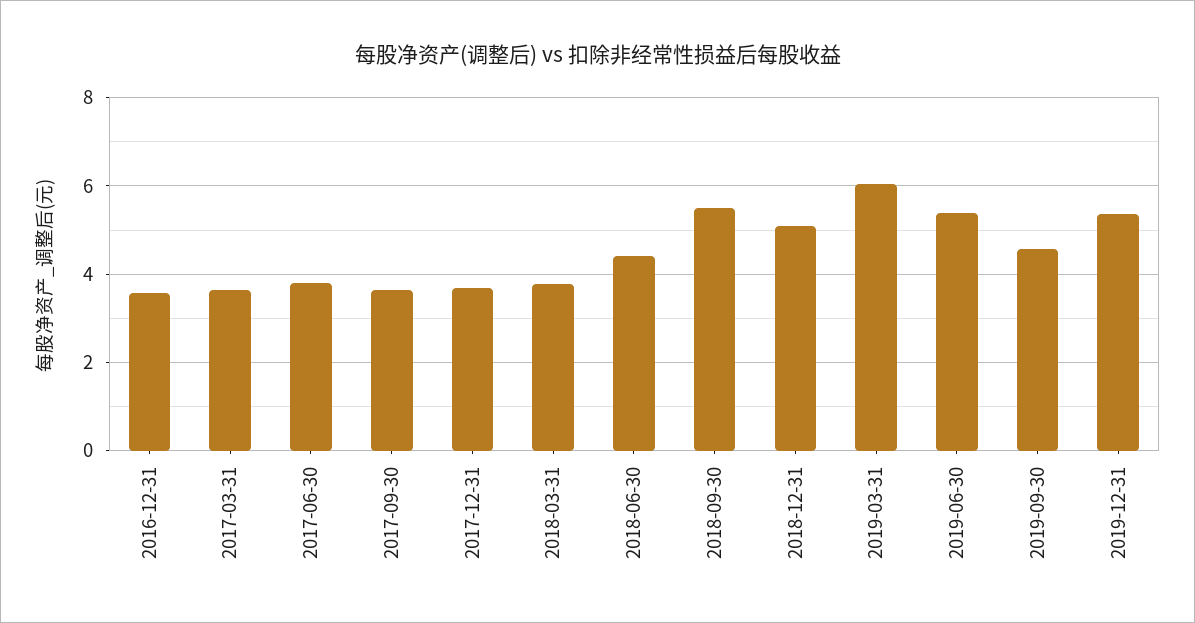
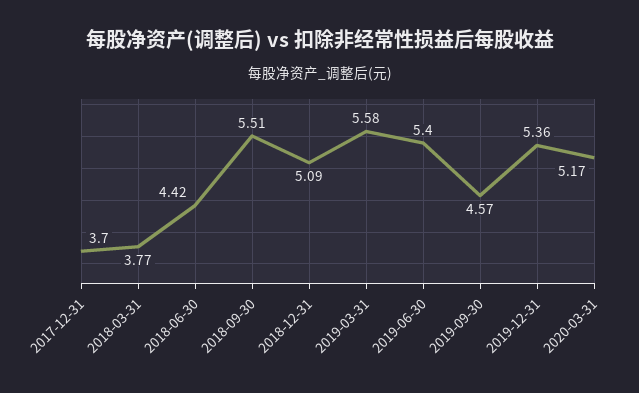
2016-12-31: 3.6 -> none
2017-03-31: 3.6 -> none
2017-06-30: 3.8 -> none
2017-09-30: 3.6 -> none
2019-03-31: 6 -> 5.58
2020-03-31: none -> 5.17

